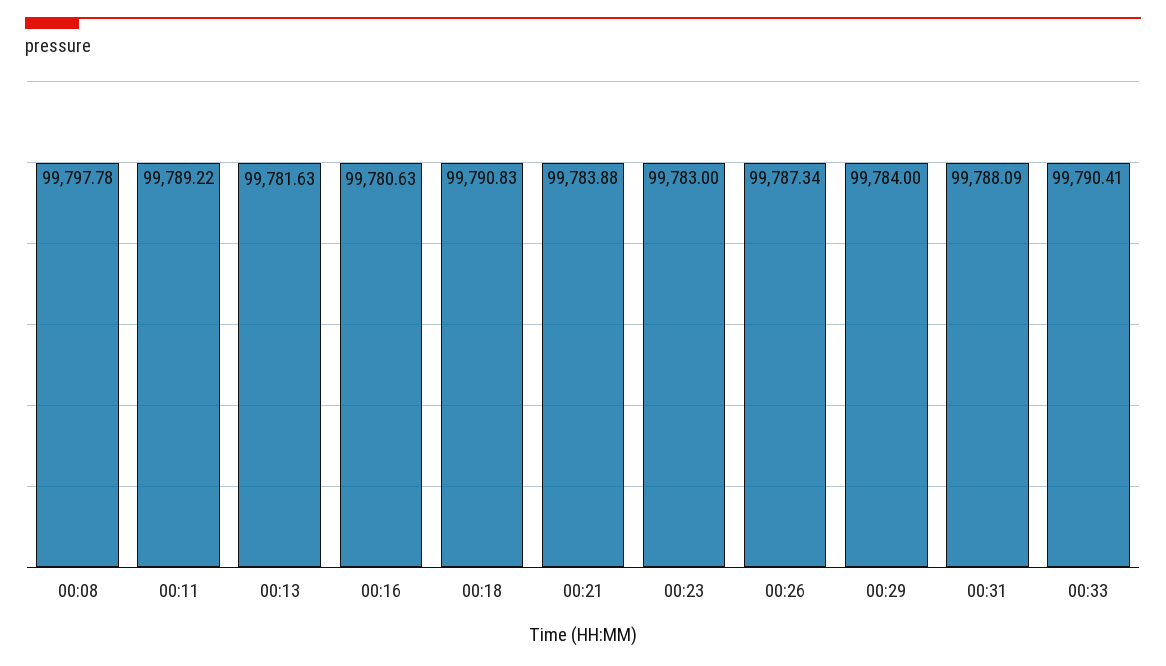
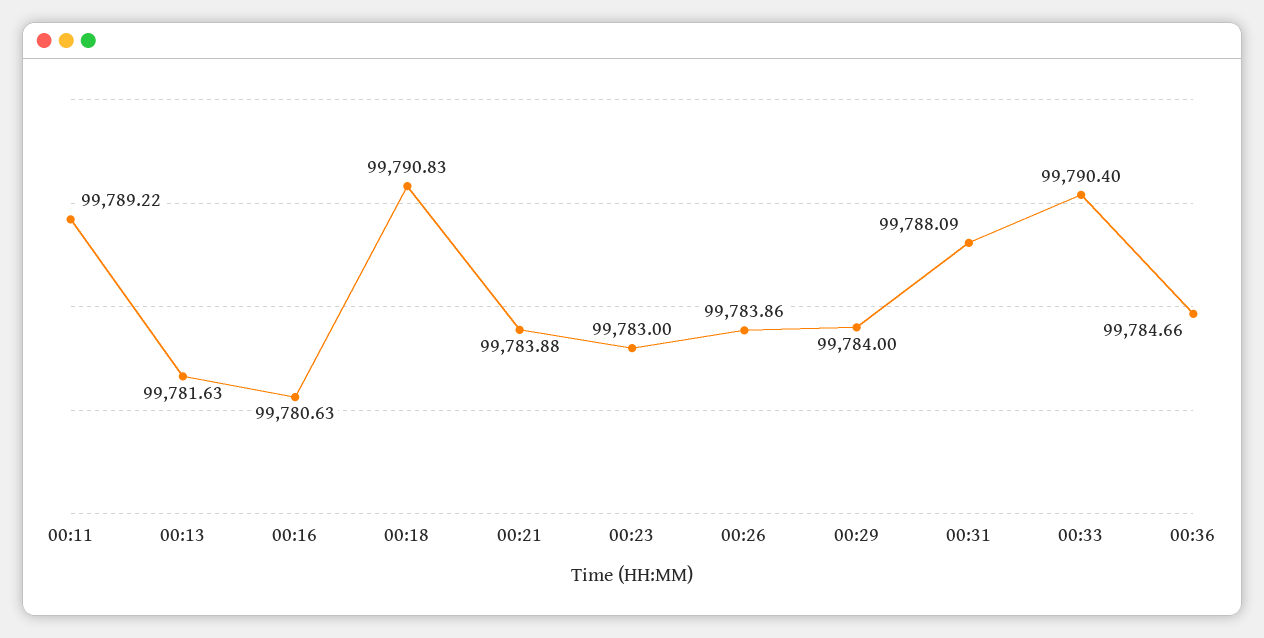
00:08: 99797.78 -> none
00:26: 99787.34 -> 99783.86
00:33: 99790.41 -> 99790.4
00:36: none -> 99784.66

